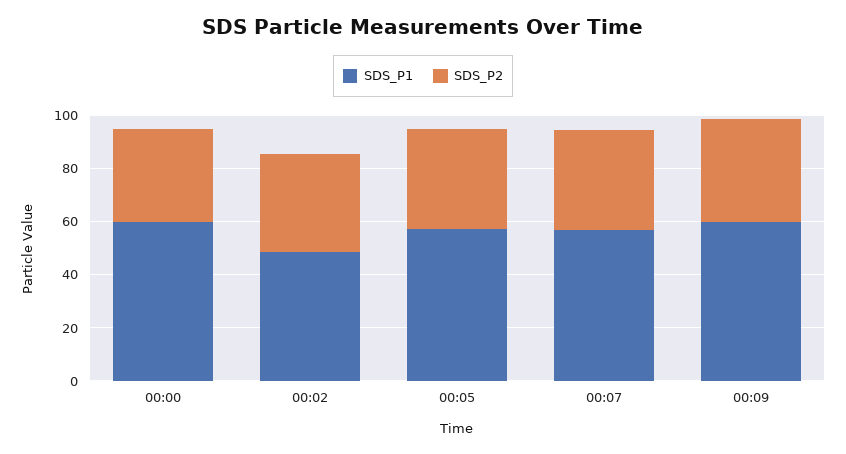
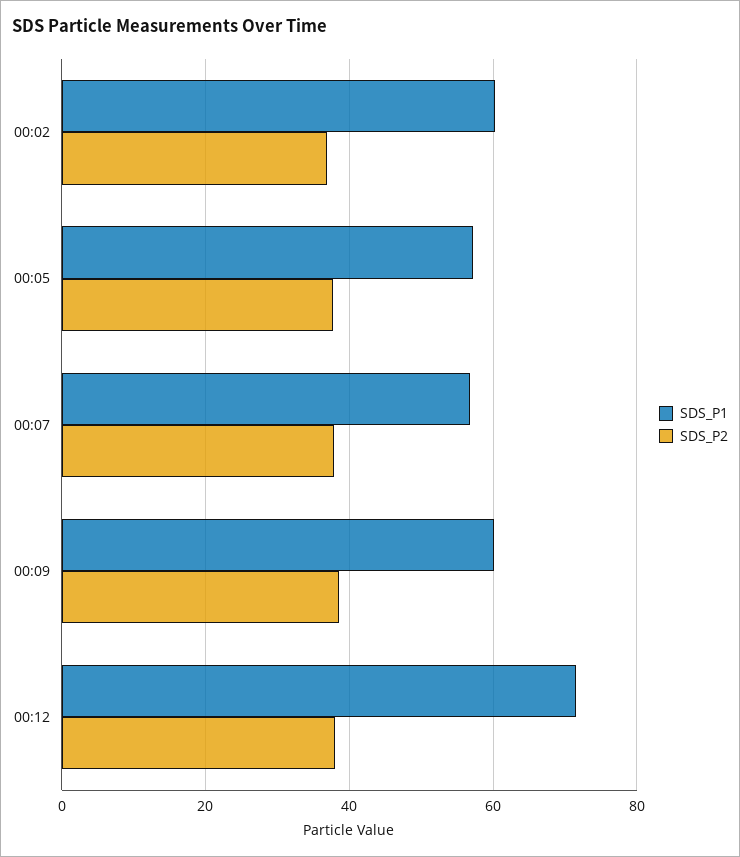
SDS_P1, 00:00: 60 -> none
SDS_P2, 00:00: 35 -> none
SDS_P1, 00:02: 50 -> 60
SDS_P1, 00:12: none -> 72
SDS_P2, 00:12: none -> 38

